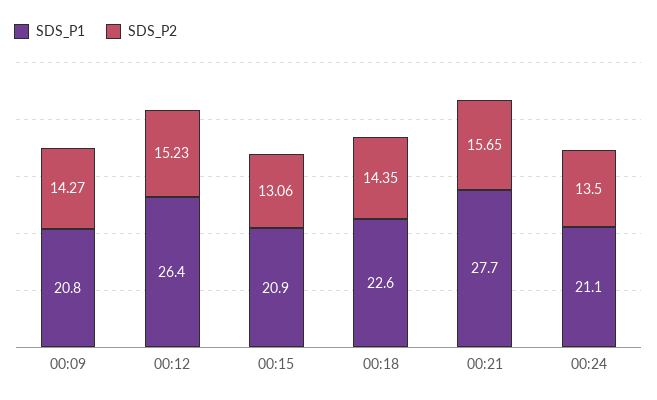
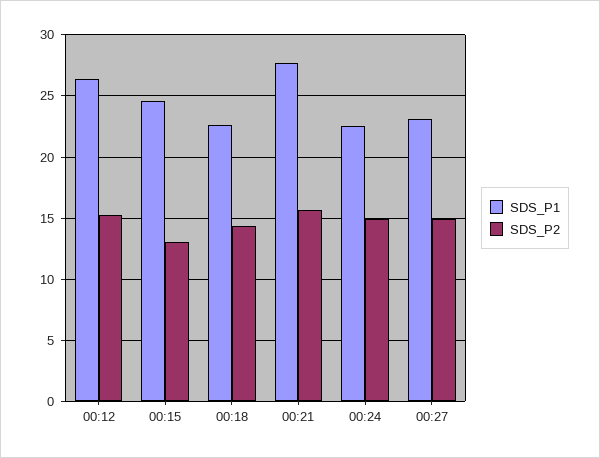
SDS_P1, 00:09: 20.8 -> none
SDS_P2, 00:09: 14.27 -> none
SDS_P1, 00:15: 20.9 -> 24.5
SDS_P1, 00:24: 21.1 -> 22.5
SDS_P2, 00:24: 13.5 -> 15
SDS_P1, 00:27: none -> 23
SDS_P2, 00:27: none -> 15

